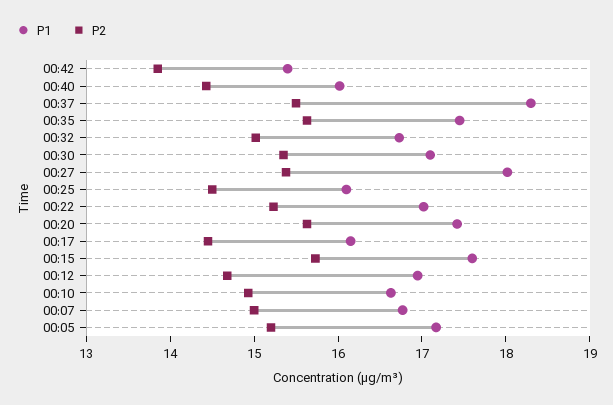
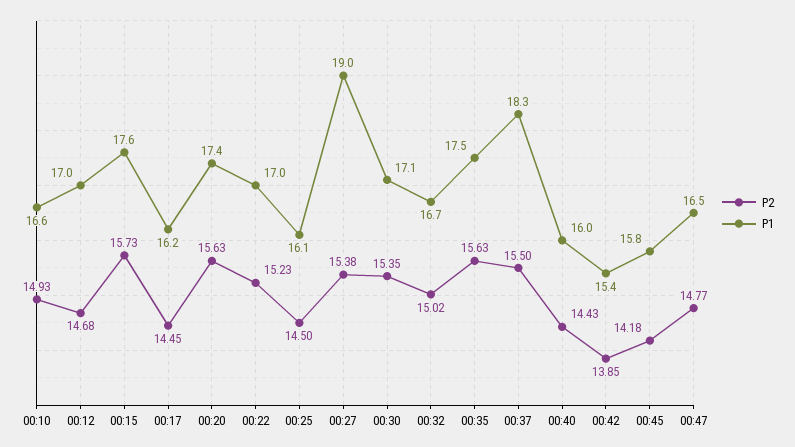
P1, 00:27: 18 -> 19
P1, 00:07: 16.8 -> none
P2, 00:07: 15 -> none
P1, 00:05: 17.2 -> none
P2, 00:05: 15.2 -> none
P2, 00:45: none -> 14.18
P1, 00:45: none -> 15.8
P2, 00:47: none -> 14.77
P1, 00:47: none -> 16.5

